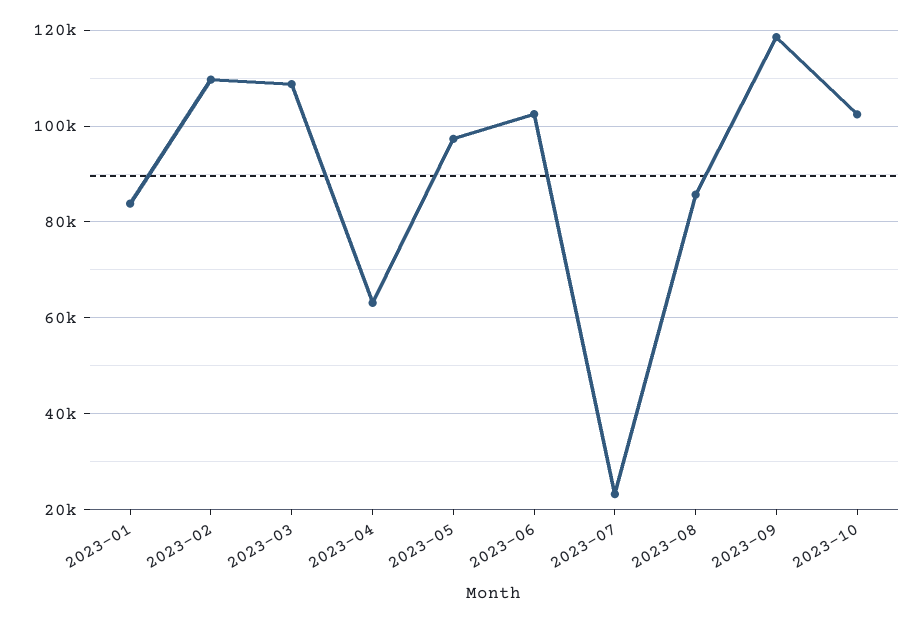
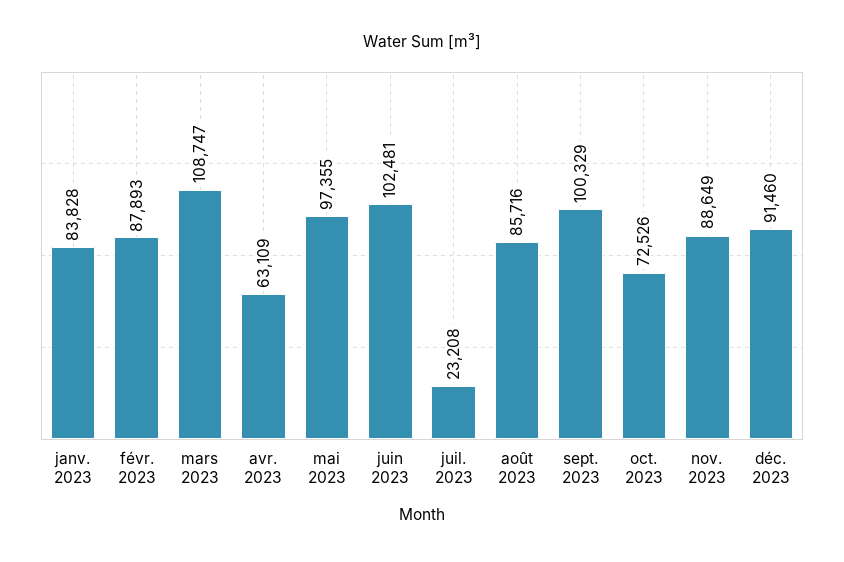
2023-02: 110000 -> 87893
2023-09: 118000 -> 100329
2023-10: 102000 -> 72526
nov. 2023: none -> 88649
déc. 2023: none -> 91460

